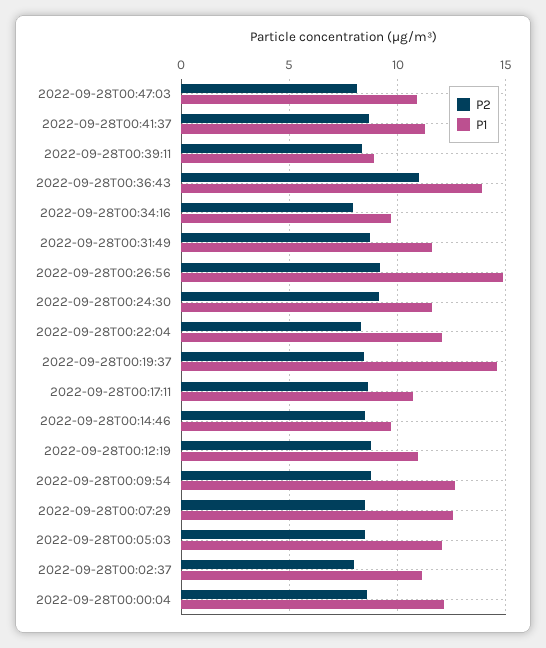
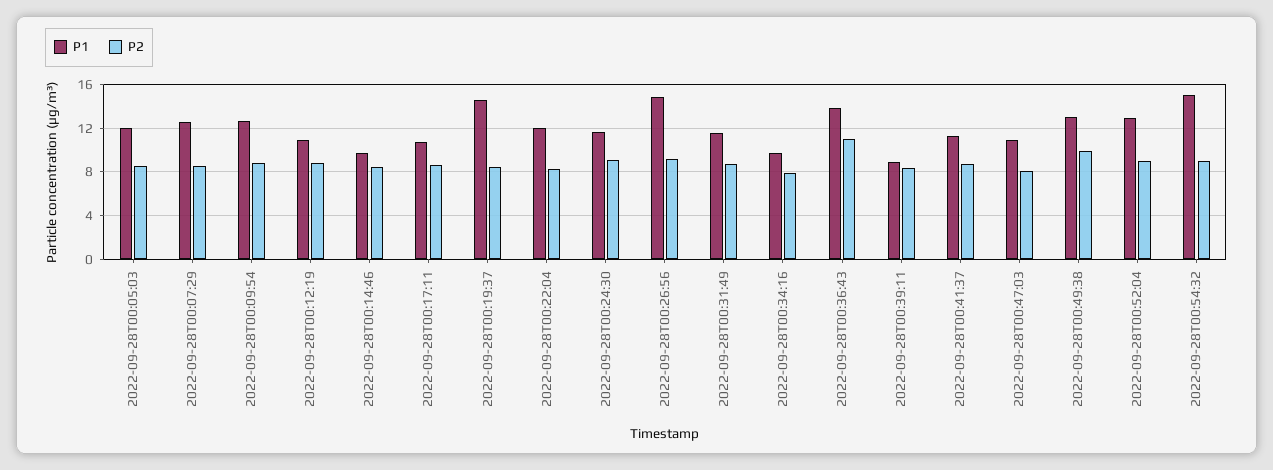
P2, 2022-09-28T00:02:37: 8 -> none
P1, 2022-09-28T00:02:37: 11 -> none
P2, 2022-09-28T00:00:04: 8.5 -> none
P1, 2022-09-28T00:00:04: 12 -> none
P1, 2022-09-28T00:49:38: none -> 13
P2, 2022-09-28T00:49:38: none -> 10
P1, 2022-09-28T00:52:04: none -> 13
P2, 2022-09-28T00:52:04: none -> 9
P1, 2022-09-28T00:54:32: none -> 15
P2, 2022-09-28T00:54:32: none -> 9

